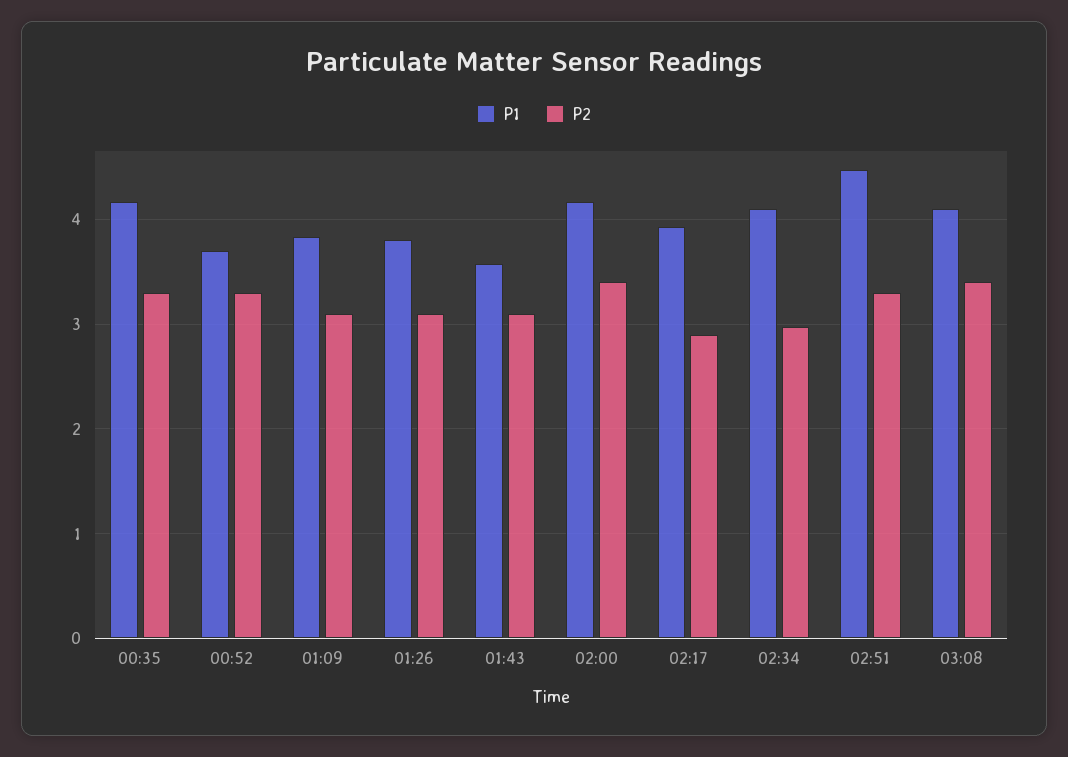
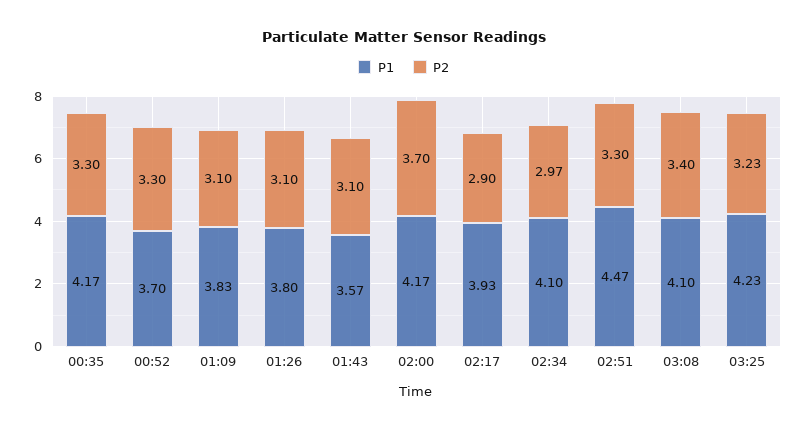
P2, 02:00: 3.4 -> 3.7
P1, 03:25: none -> 4.23
P2, 03:25: none -> 3.23

